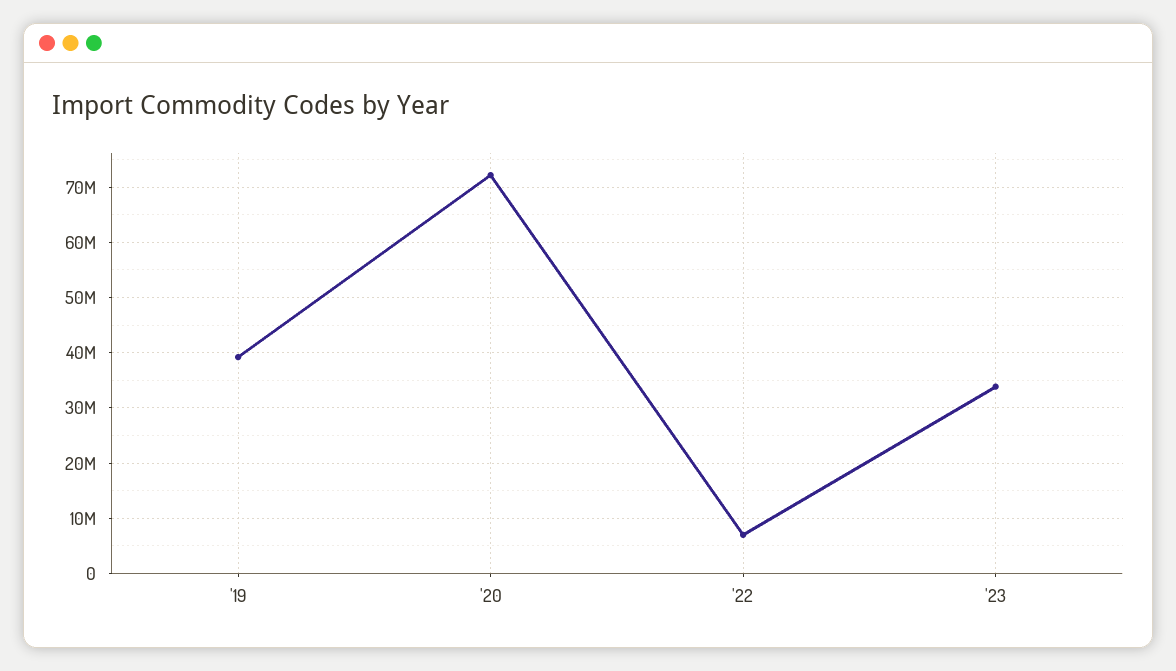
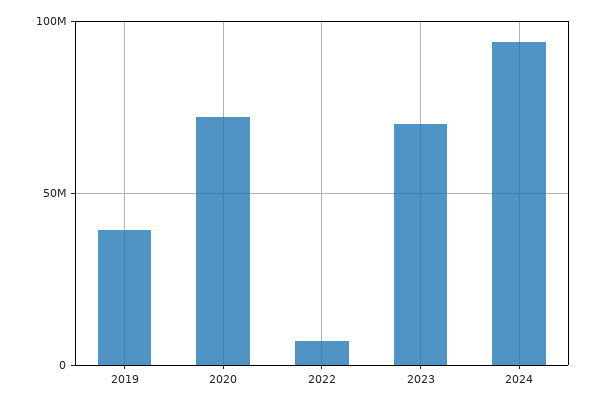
'23: 34000000 -> 70000000
2024: none -> 95000000

